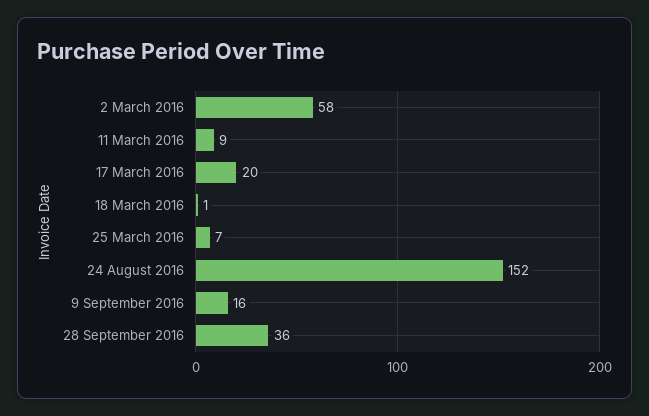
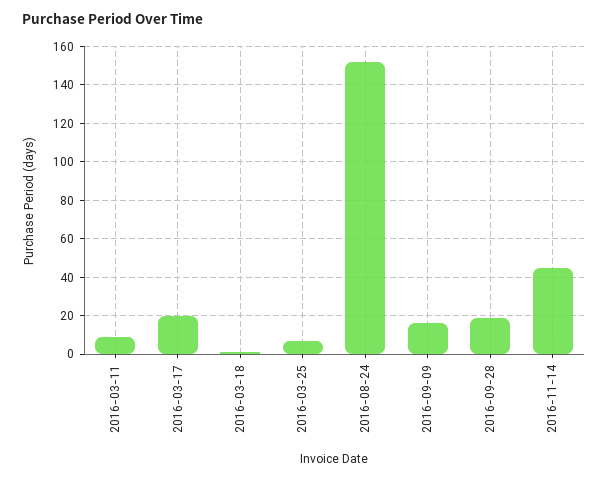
2 March 2016: 58 -> none
28 September 2016: 36 -> 20
2016-11-14: none -> 45

